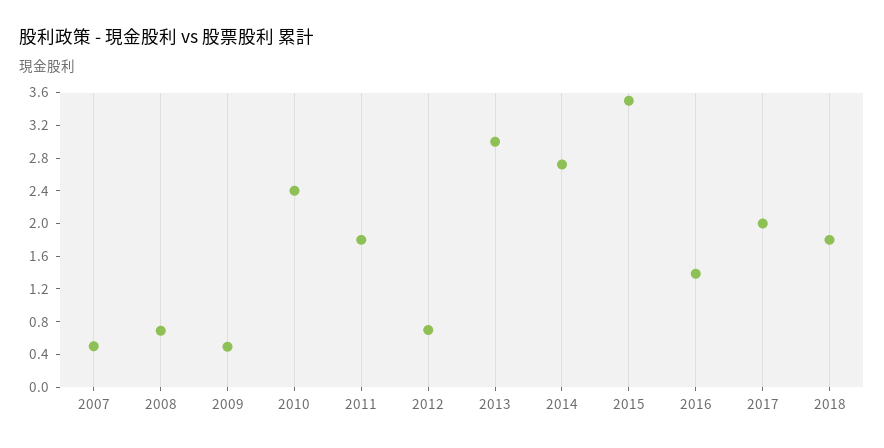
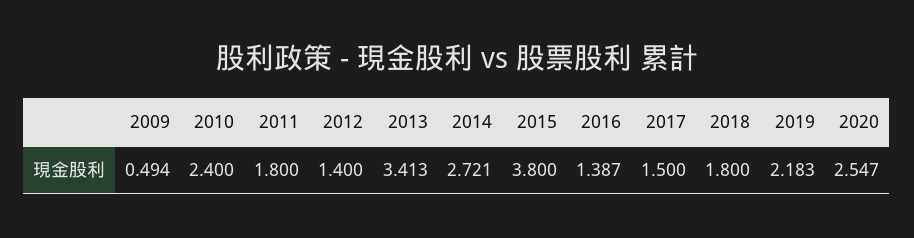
2007: 0.5 -> none
2008: 0.7 -> none
2012: 0.7 -> 1.4
2013: 3 -> 3.413
2015: 3.5 -> 3.8
2017: 2 -> 1.5
2019: none -> 2.183
2020: none -> 2.547

